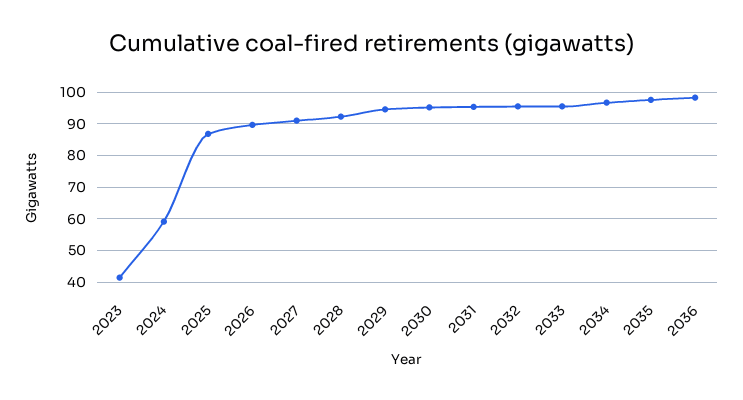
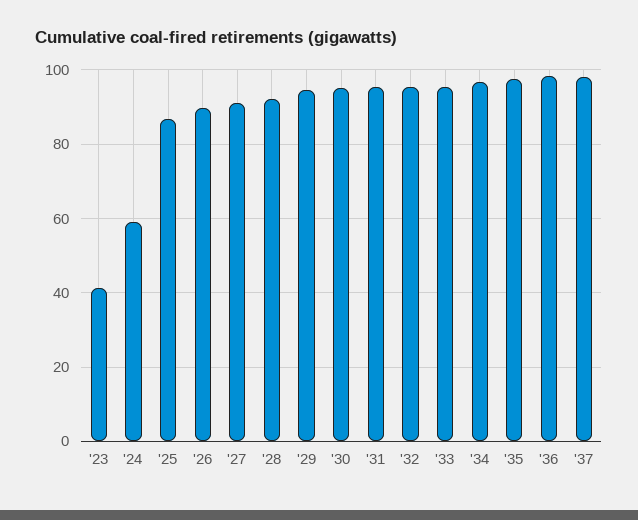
'37: none -> 98

